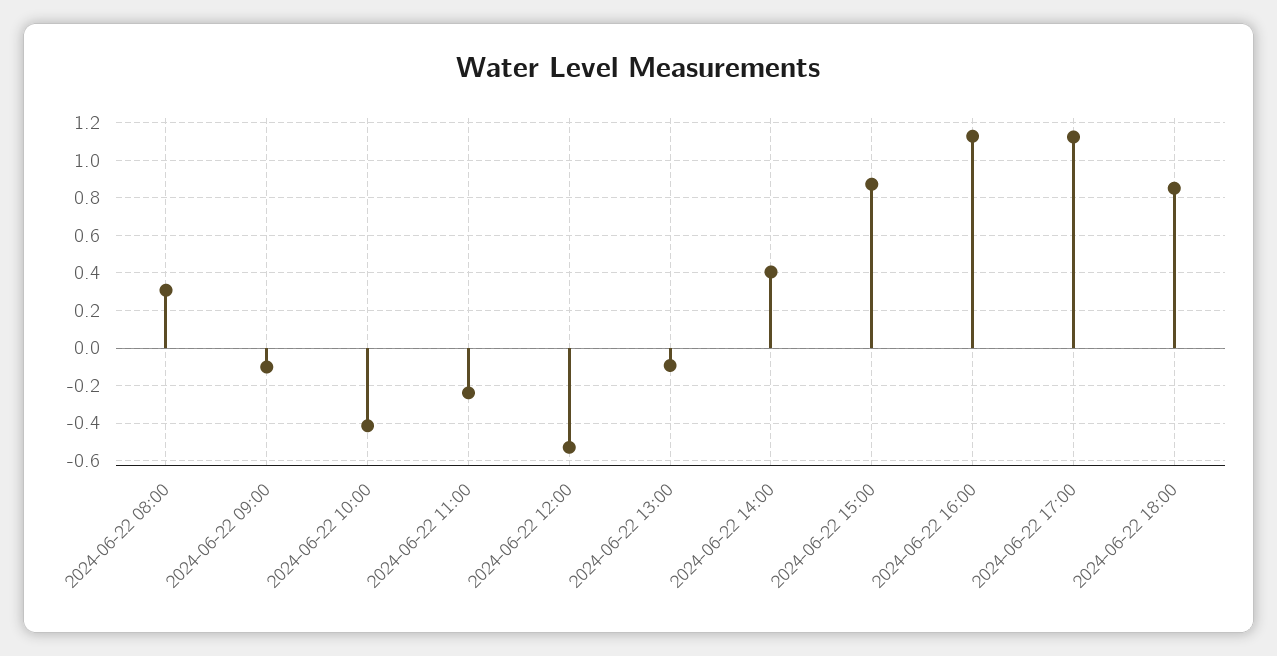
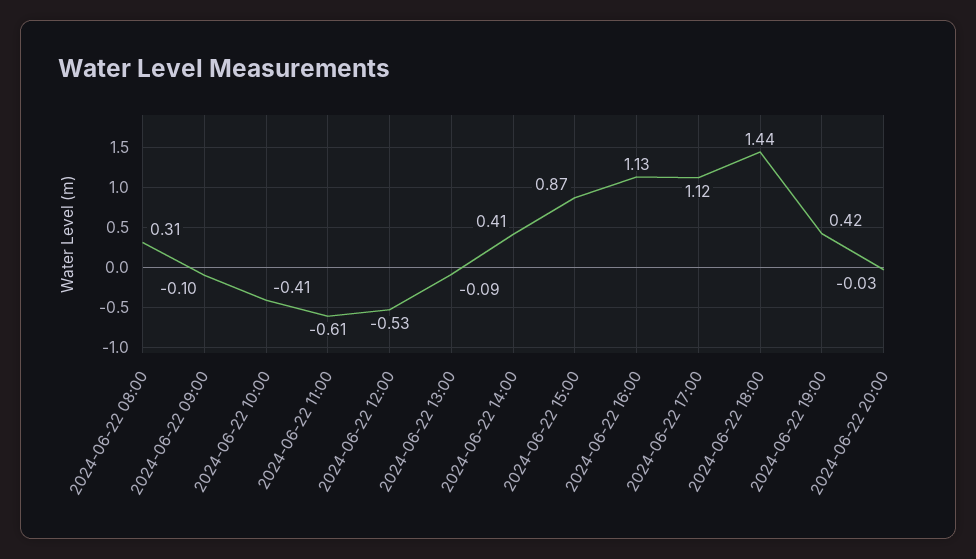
2024-06-22 11:00: -0.25 -> -0.61
2024-06-22 18:00: 0.85 -> 1.44
2024-06-22 19:00: none -> 0.42
2024-06-22 20:00: none -> -0.03

